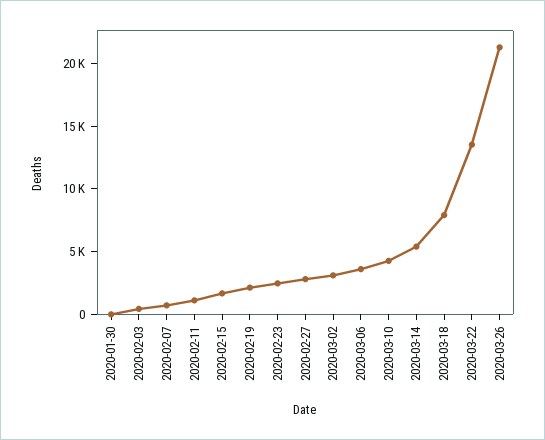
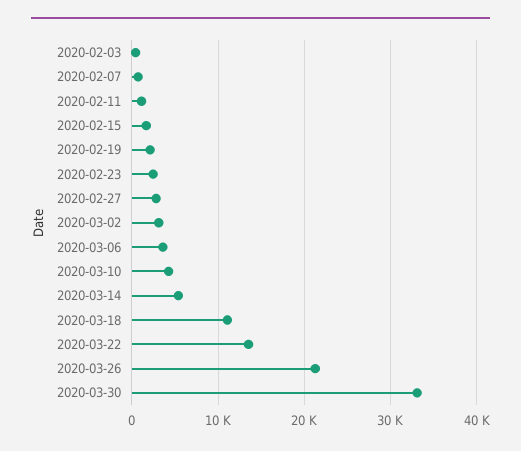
2020-01-30: 0 -> none
2020-03-18: 8000 -> 11000
2020-03-30: none -> 33000

